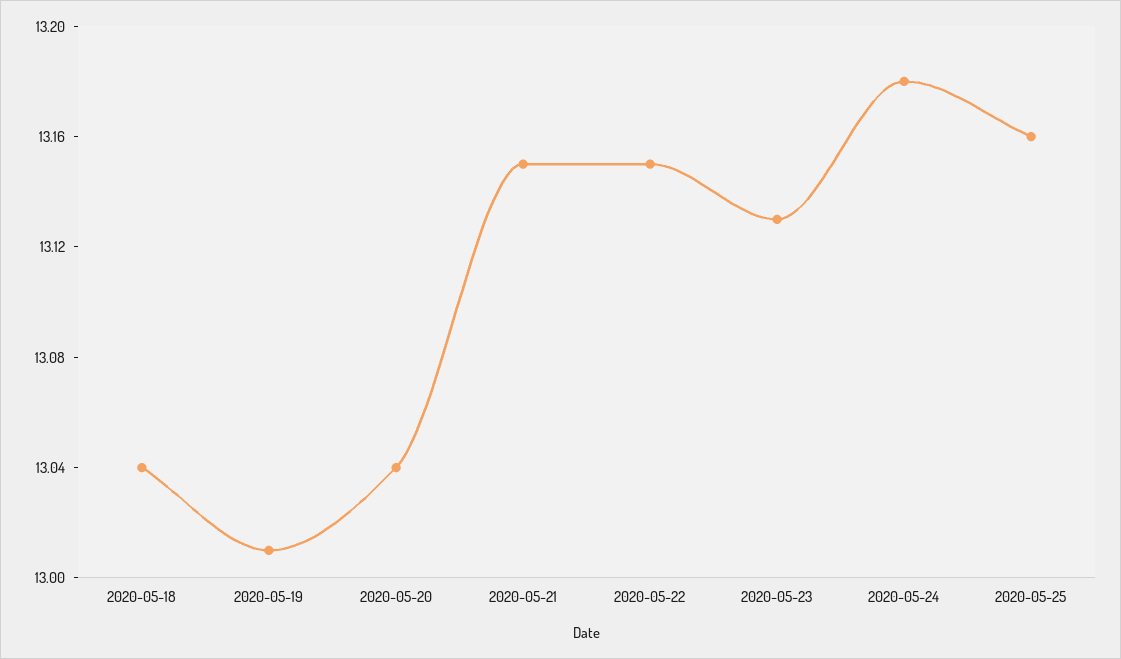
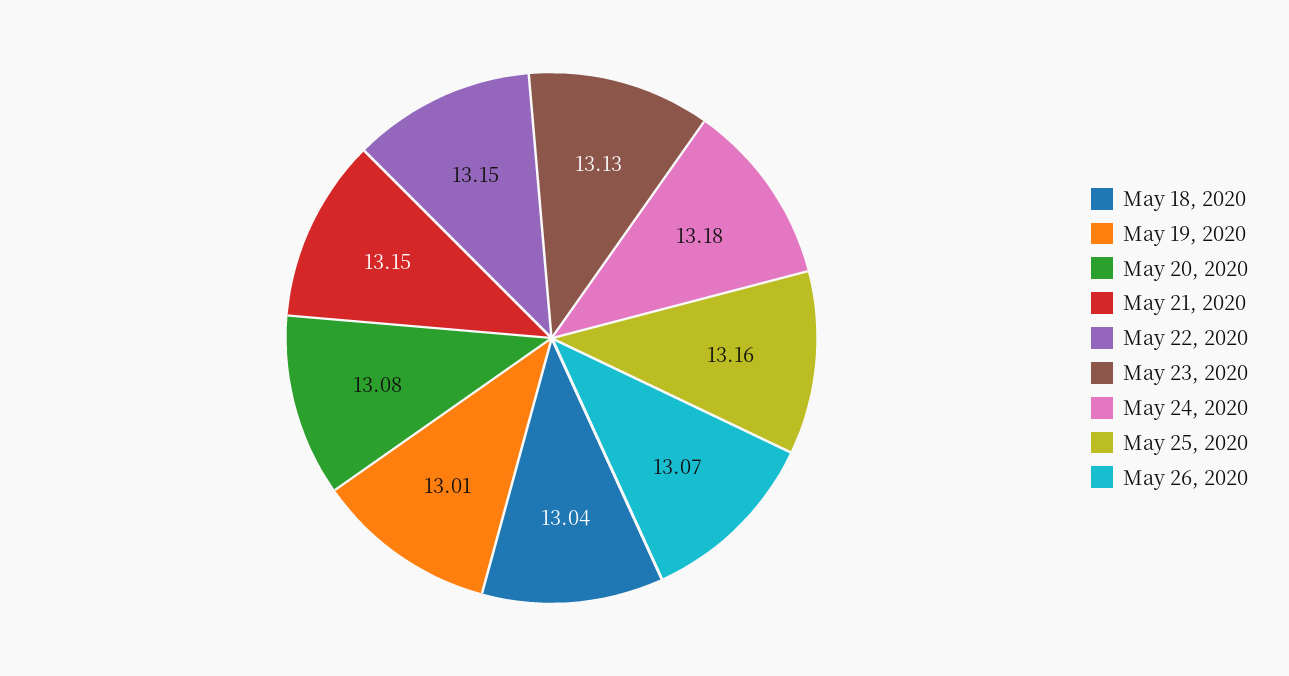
2020-05-20: 13.04 -> 13.08
May 26, 2020: none -> 13.07

